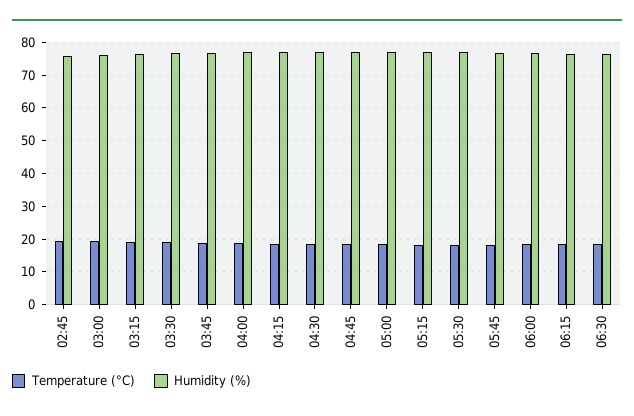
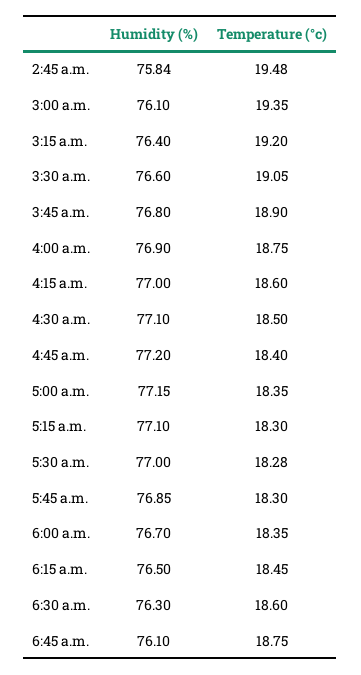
Humidity (%), 6:45 a.m.: none -> 76.1
Temperature (°C), 6:45 a.m.: none -> 18.75

